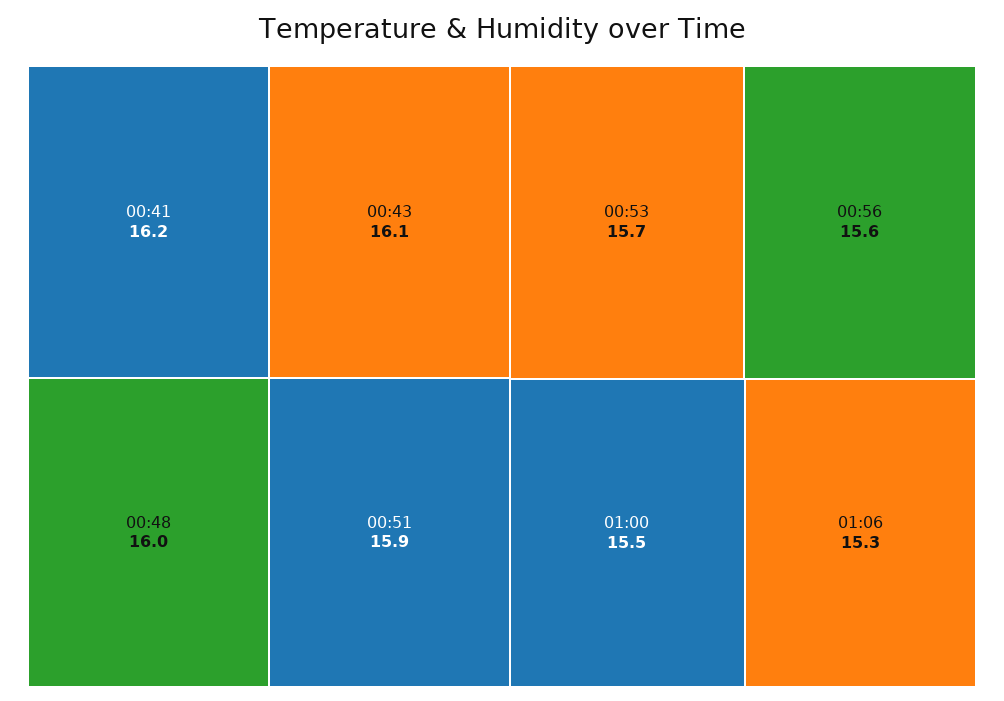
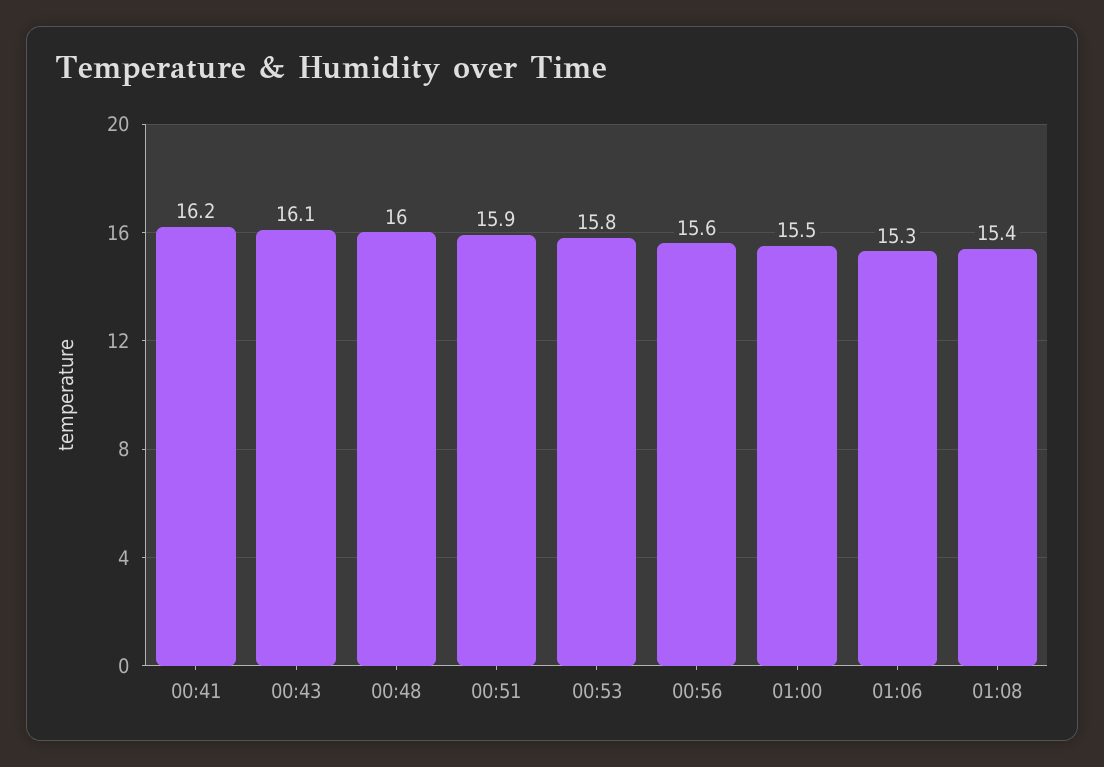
00:53: 15.7 -> 15.8
01:08: none -> 15.4

